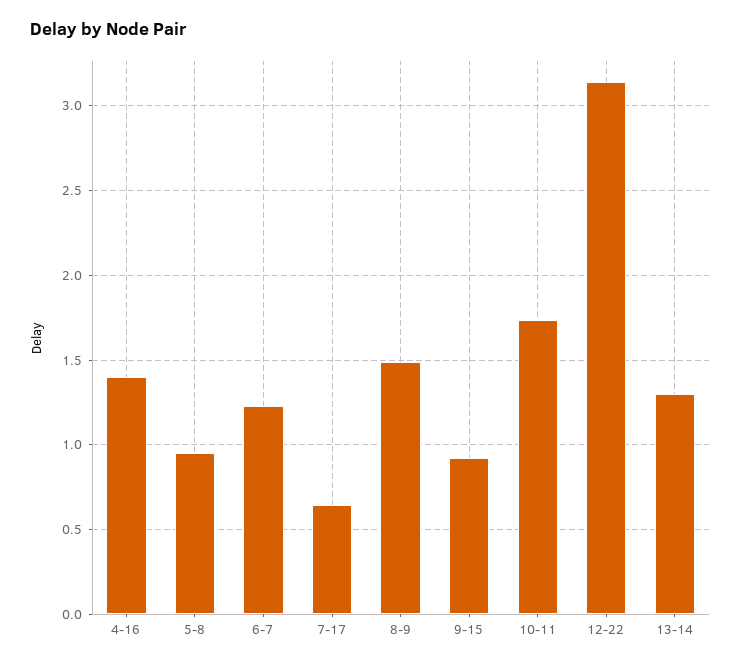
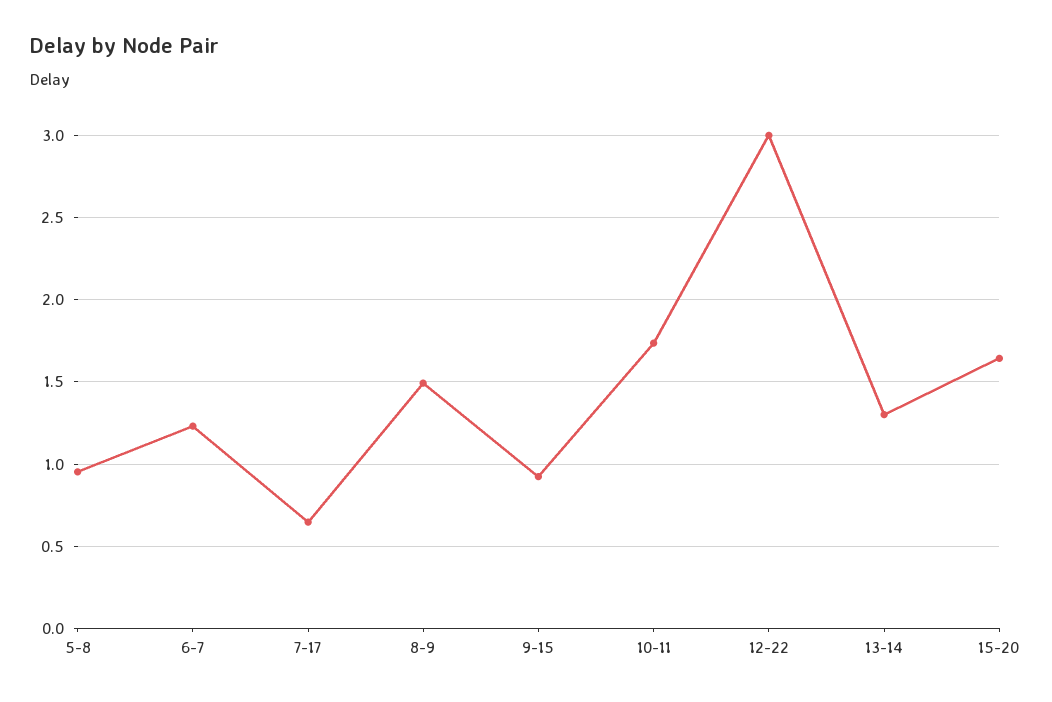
4-16: 1.4 -> none
12-22: 3.15 -> 3
15-20: none -> 1.65

